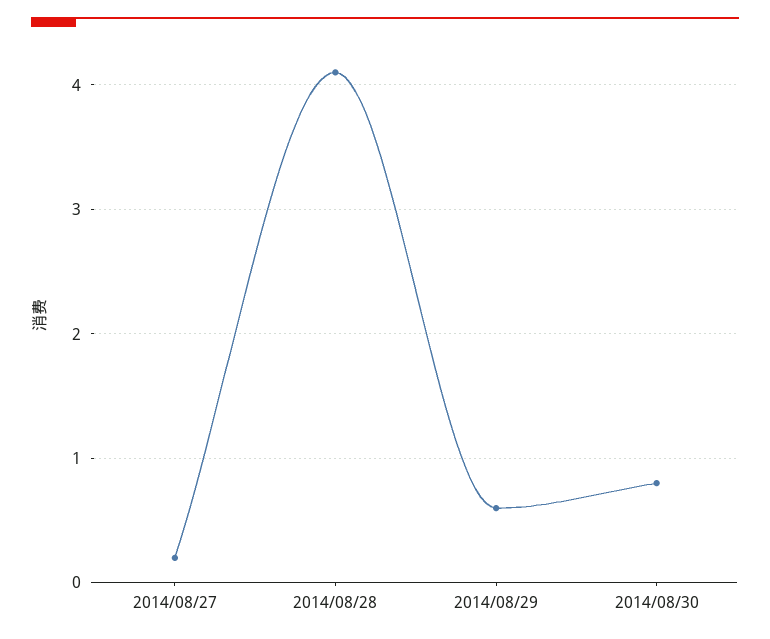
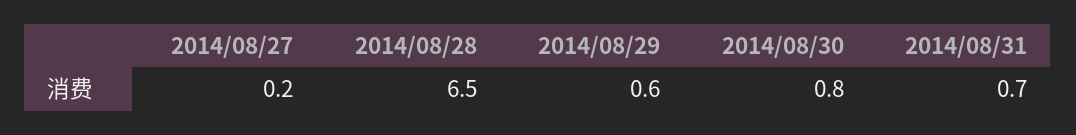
2014/08/28: 4.1 -> 6.5
2014/08/31: none -> 0.7

